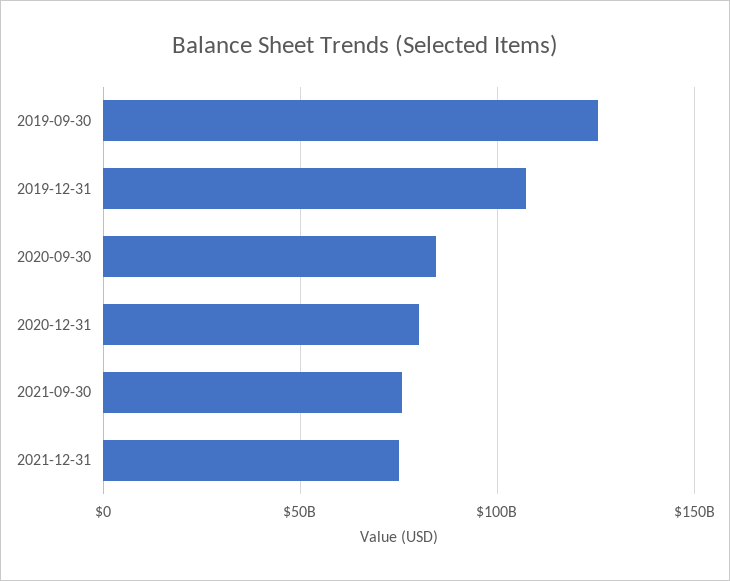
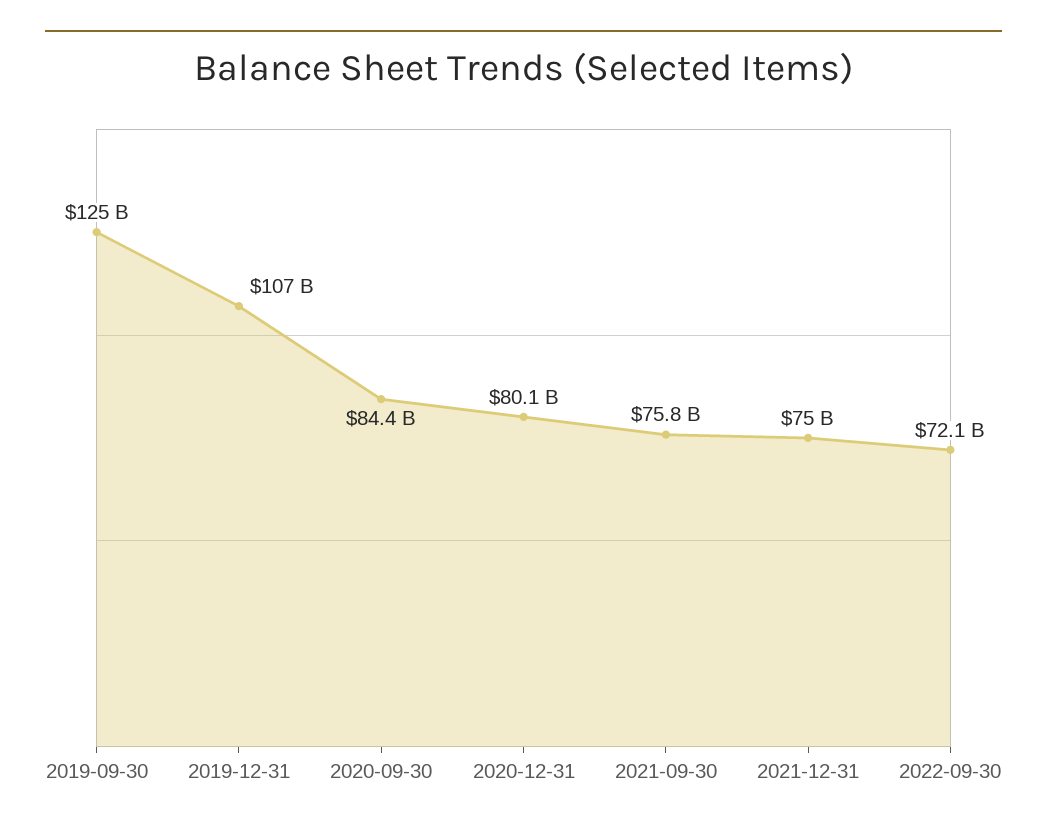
2022-09-30: none -> 72100000000

